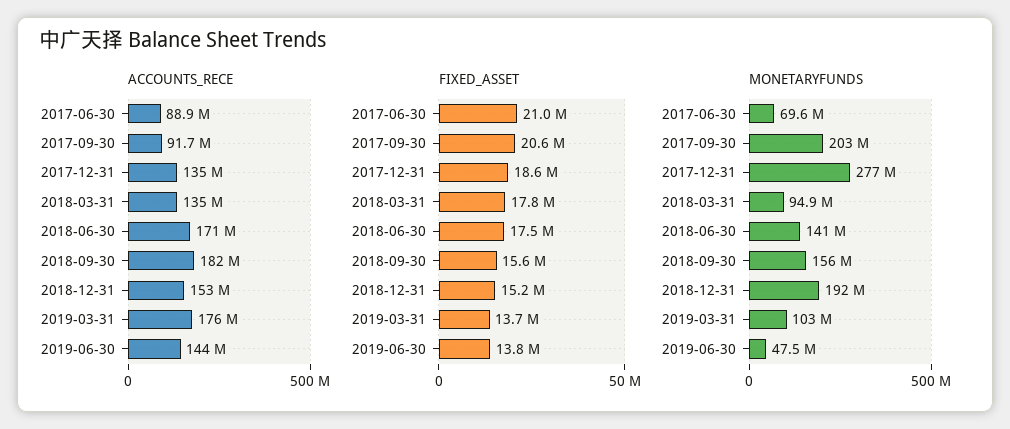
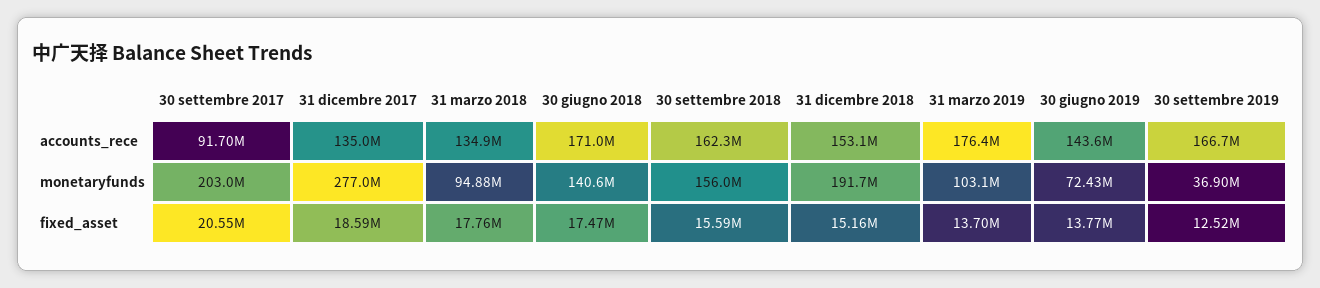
ACCOUNTS_RECE, 2017-06-30: 88900000 -> none
ACCOUNTS_RECE, 2018-09-30: 182000000 -> 162300000
FIXED_ASSET, 2017-06-30: 21000000 -> none
MONETARYFUNDS, 2017-06-30: 69600000 -> none
MONETARYFUNDS, 2019-06-30: 47500000 -> 72430000
ACCOUNTS_RECE, 30 settembre 2019: none -> 166700000
MONETARYFUNDS, 30 settembre 2019: none -> 36900000
FIXED_ASSET, 30 settembre 2019: none -> 12520000

